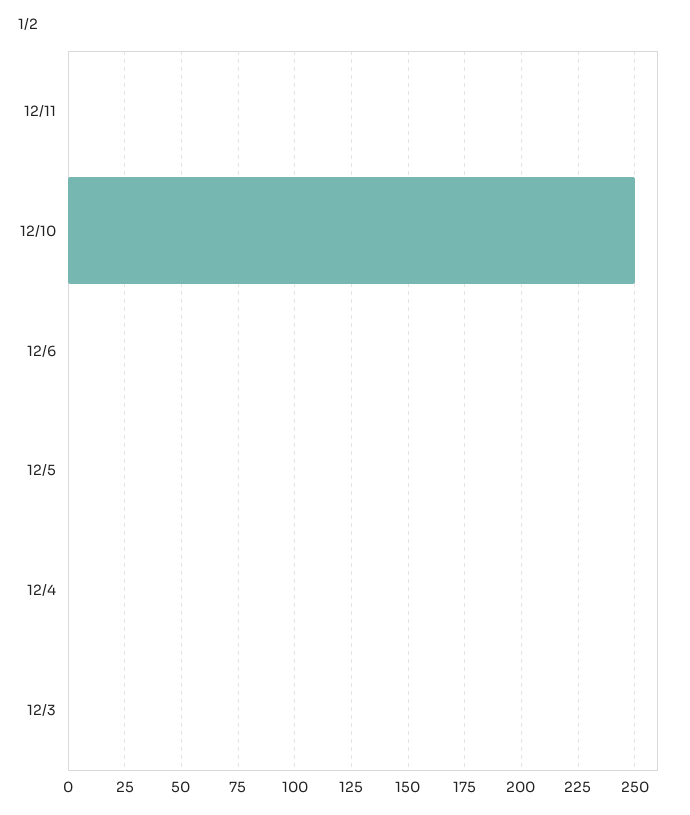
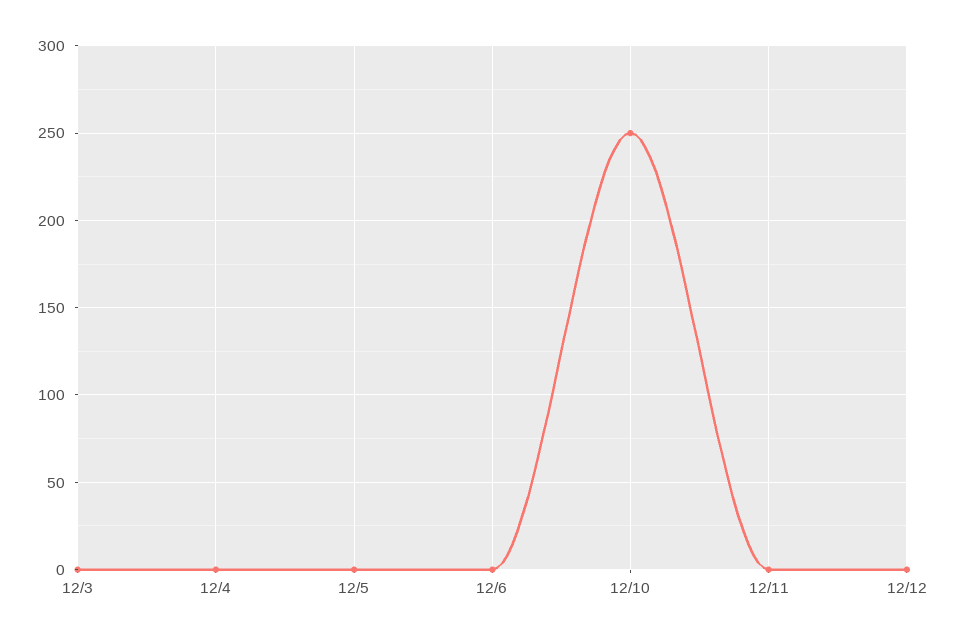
12/12: none -> 0

